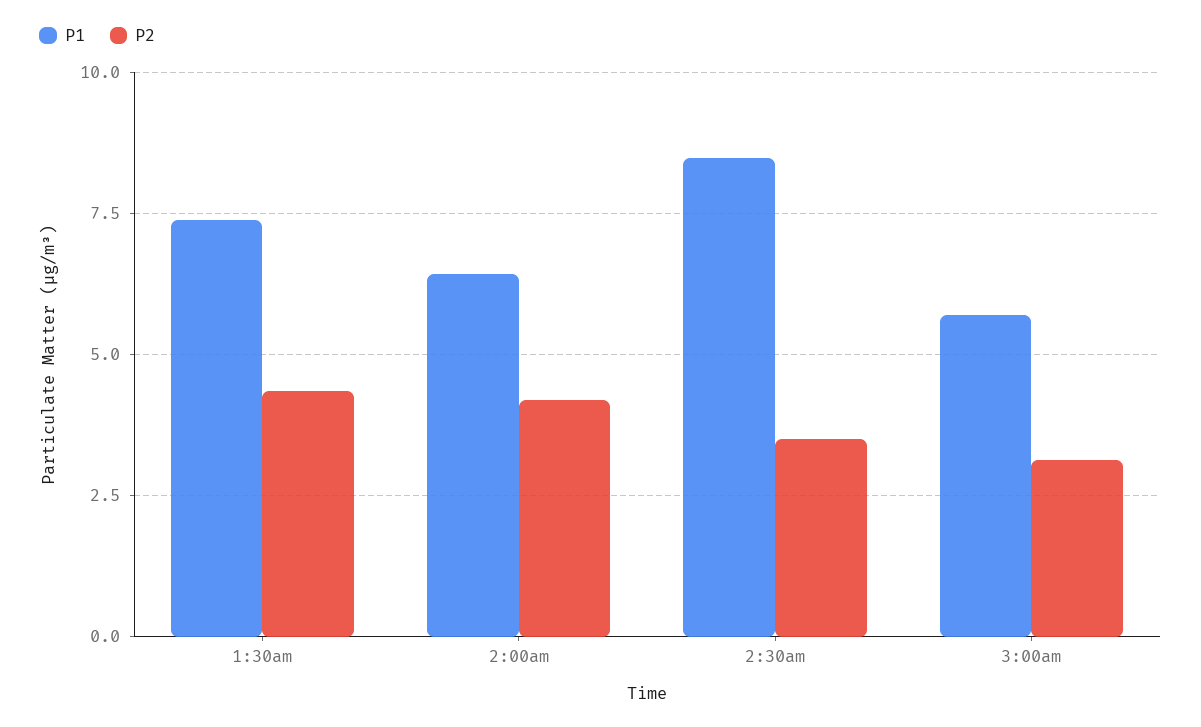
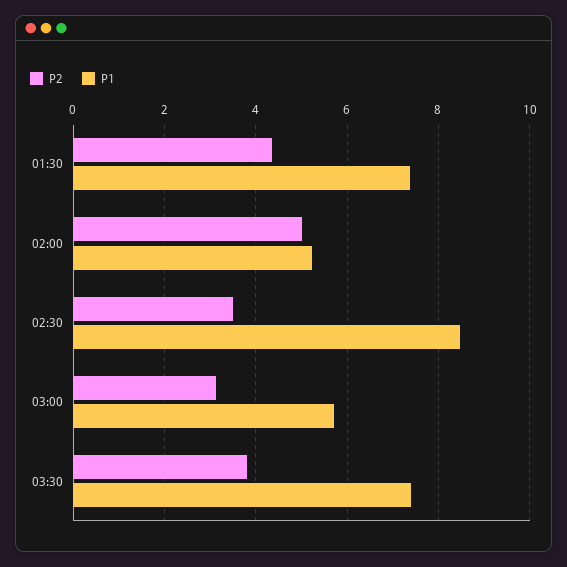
P1, 2:00am: 6.5 -> 5.2
P2, 2:00am: 4.25 -> 5
P2, 03:30: none -> 3.8
P1, 03:30: none -> 7.4

